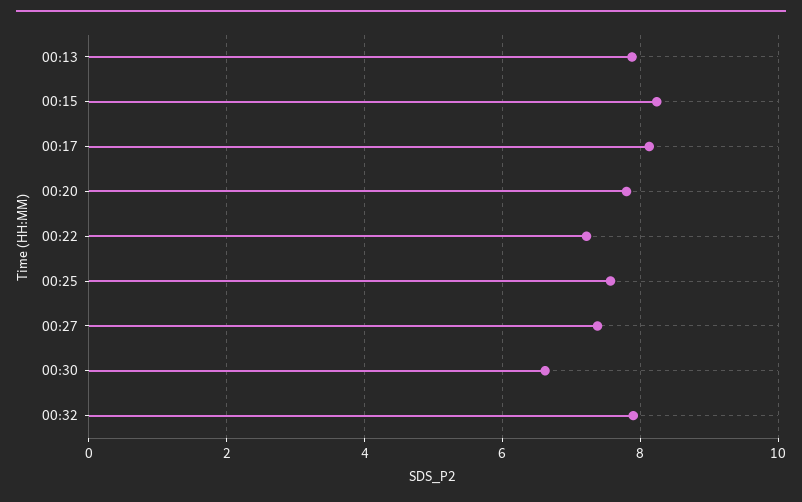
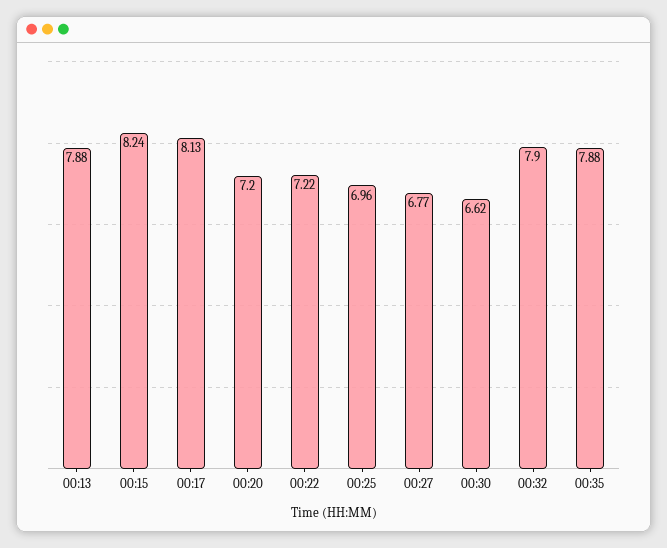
00:20: 7.8 -> 7.2
00:25: 7.6 -> 6.96
00:27: 7.4 -> 6.77
00:35: none -> 7.88

